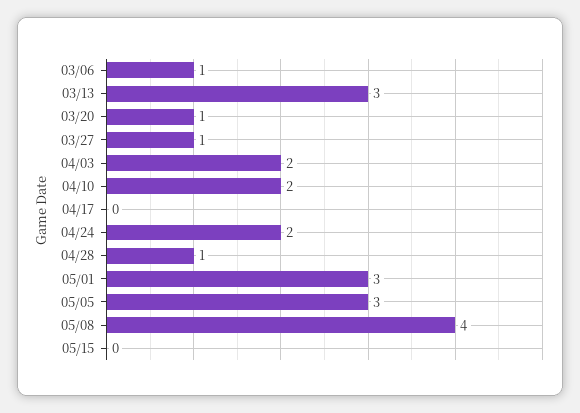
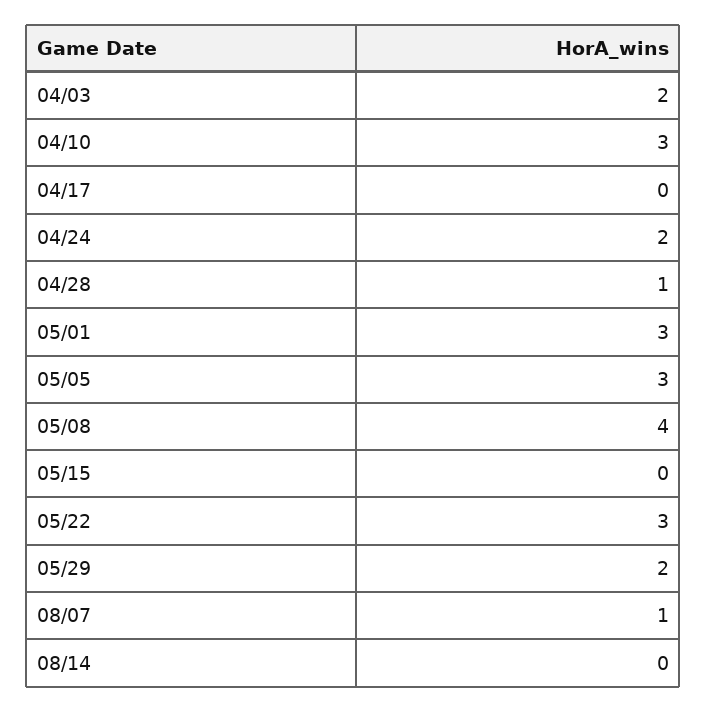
03/06: 1 -> none
03/13: 3 -> none
03/20: 1 -> none
03/27: 1 -> none
04/10: 2 -> 3
05/22: none -> 3
05/29: none -> 2
08/07: none -> 1
08/14: none -> 0

